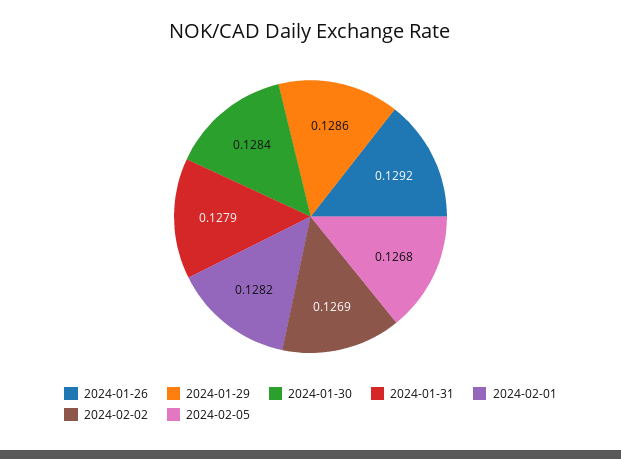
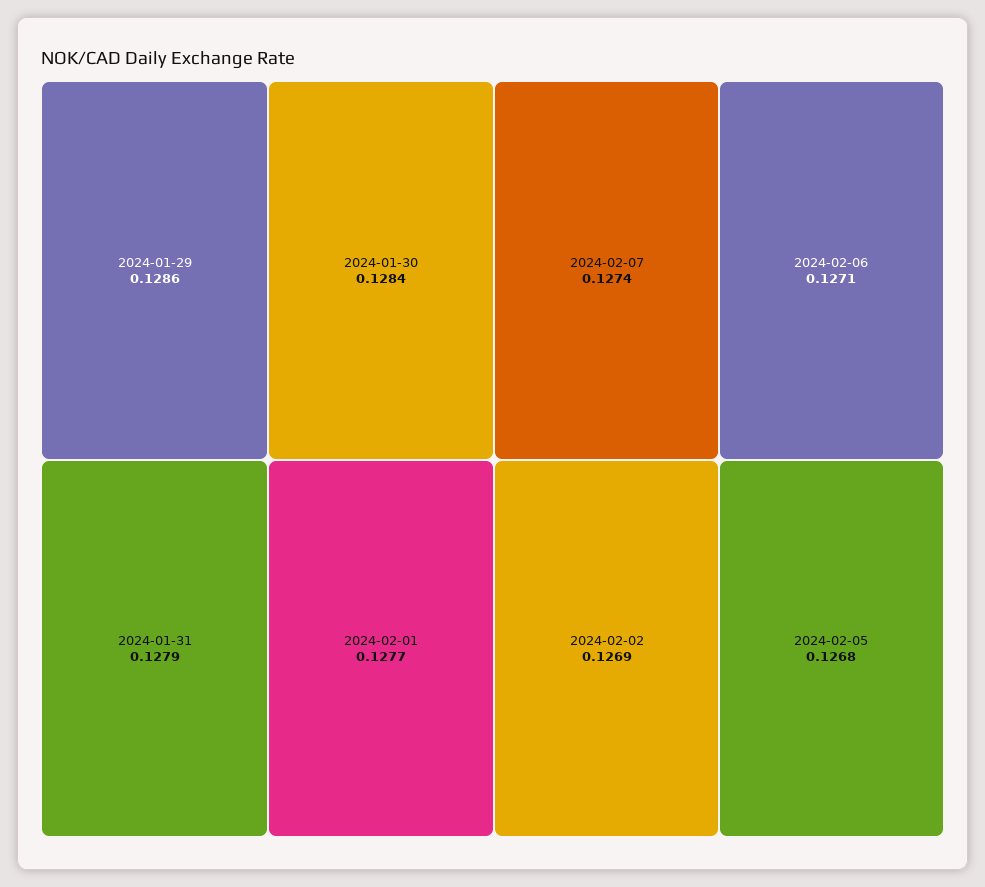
2024-01-26: 0.1292 -> none
2024-02-01: 0.1282 -> 0.1277
2024-02-07: none -> 0.1274
2024-02-06: none -> 0.1271

